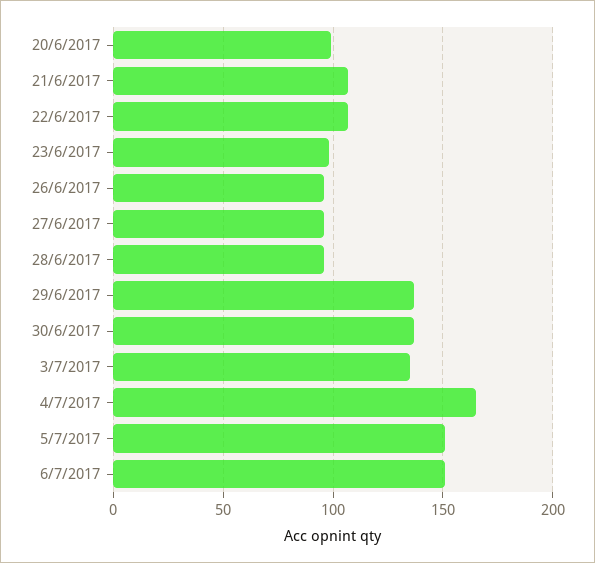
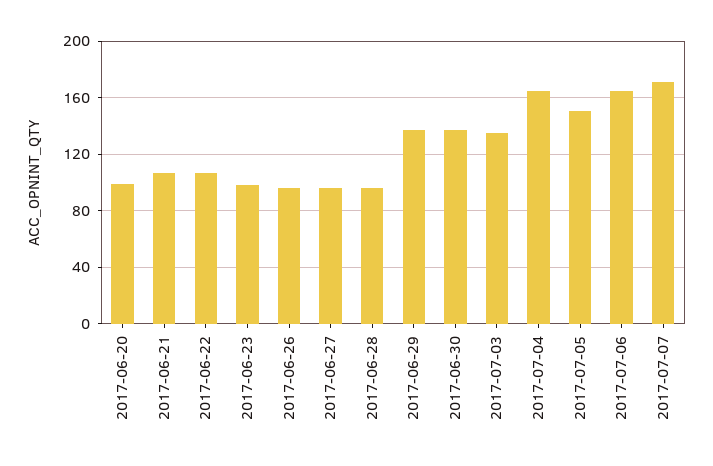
6/7/2017: 150 -> 165
2017-07-07: none -> 170

